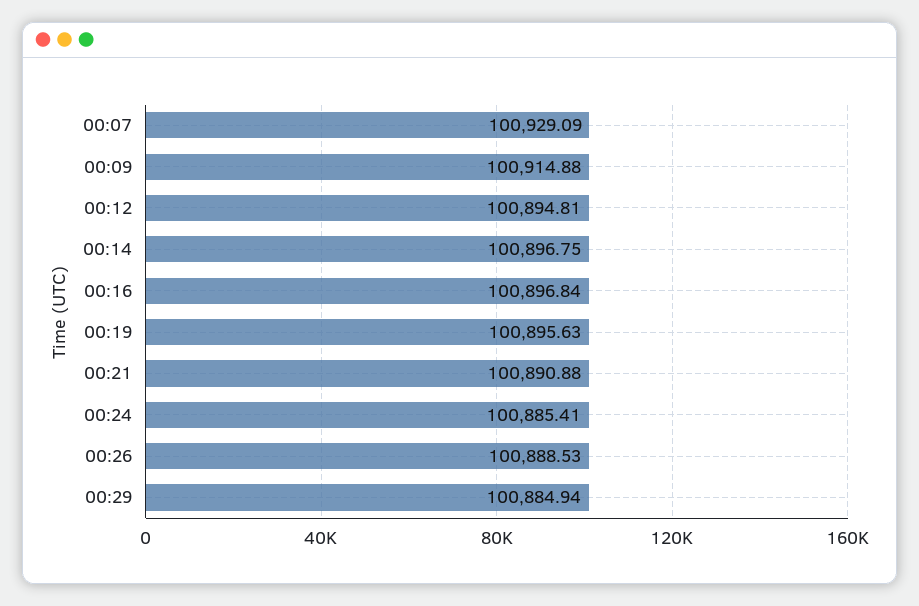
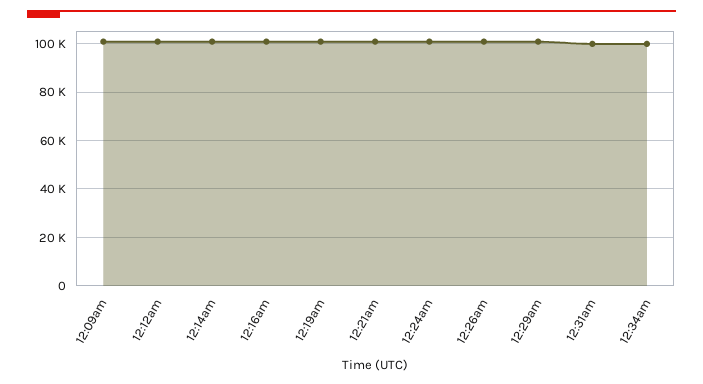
00:07: 100929.09 -> none
12:31am: none -> 100000
12:34am: none -> 100000

